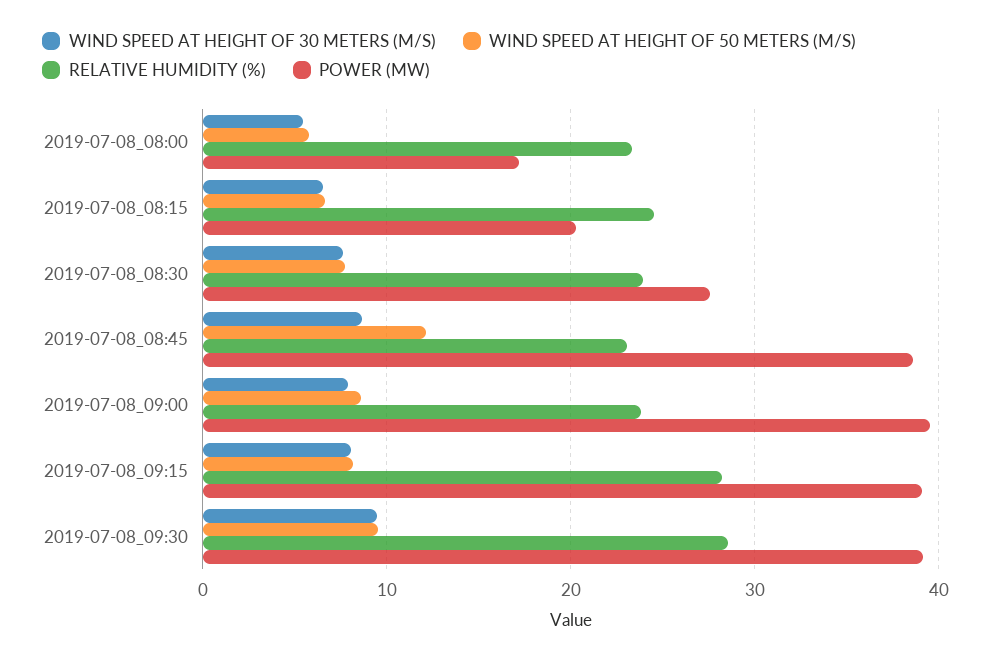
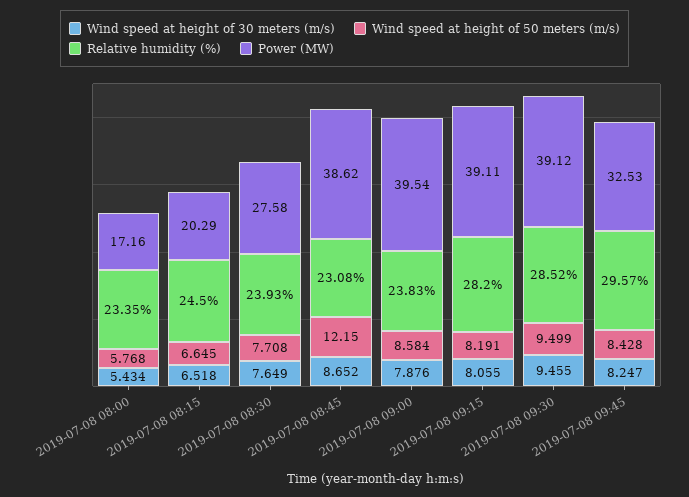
WIND SPEED AT HEIGHT OF 30 METERS (M/S), 2019-07-08 09:45: none -> 8.247
WIND SPEED AT HEIGHT OF 50 METERS (M/S), 2019-07-08 09:45: none -> 8.428
RELATIVE HUMIDITY (%), 2019-07-08 09:45: none -> 29.57
POWER (MW), 2019-07-08 09:45: none -> 32.53

